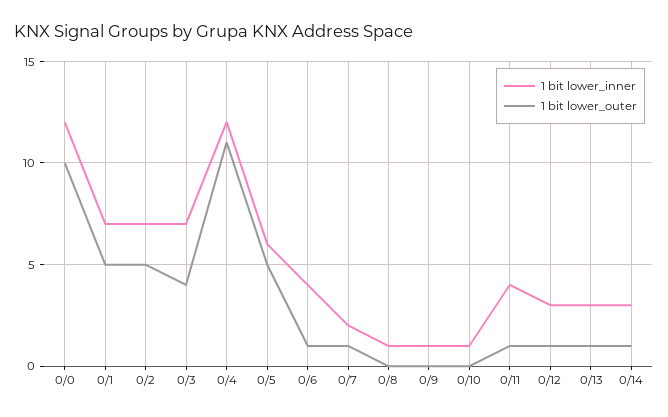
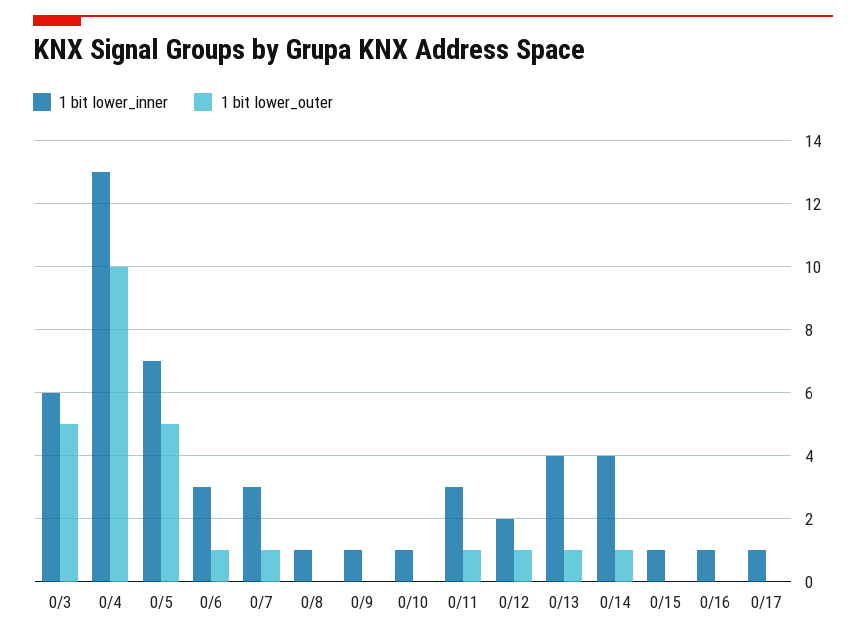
1 bit lower_inner, 0/0: 12 -> none
1 bit lower_outer, 0/0: 10 -> none
1 bit lower_inner, 0/1: 7 -> none
1 bit lower_outer, 0/1: 5 -> none
1 bit lower_inner, 0/2: 7 -> none
1 bit lower_outer, 0/2: 5 -> none
1 bit lower_inner, 0/3: 7 -> 6
1 bit lower_outer, 0/3: 4 -> 5
1 bit lower_inner, 0/4: 12 -> 13
1 bit lower_outer, 0/4: 11 -> 10
1 bit lower_inner, 0/5: 6 -> 7
1 bit lower_inner, 0/6: 4 -> 3
1 bit lower_inner, 0/7: 2 -> 3
1 bit lower_inner, 0/11: 4 -> 3
1 bit lower_inner, 0/12: 3 -> 2
1 bit lower_inner, 0/13: 3 -> 4
1 bit lower_inner, 0/14: 3 -> 4
1 bit lower_inner, 0/15: none -> 1
1 bit lower_outer, 0/15: none -> 0
1 bit lower_inner, 0/16: none -> 1
1 bit lower_outer, 0/16: none -> 0
1 bit lower_inner, 0/17: none -> 1
1 bit lower_outer, 0/17: none -> 0

